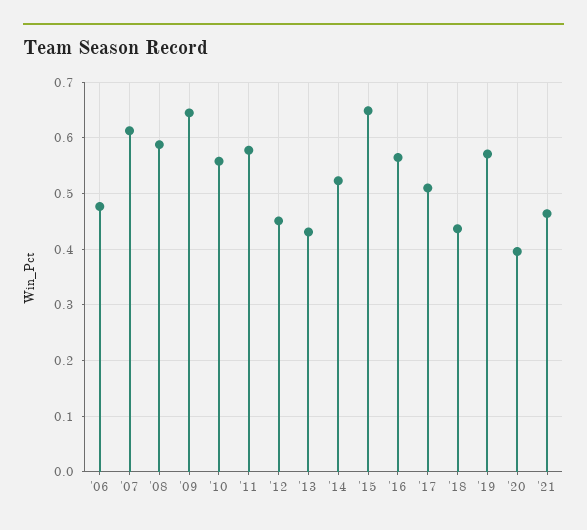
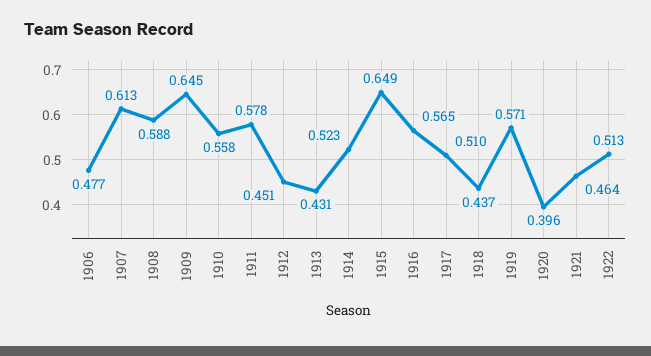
1922: none -> 0.513

